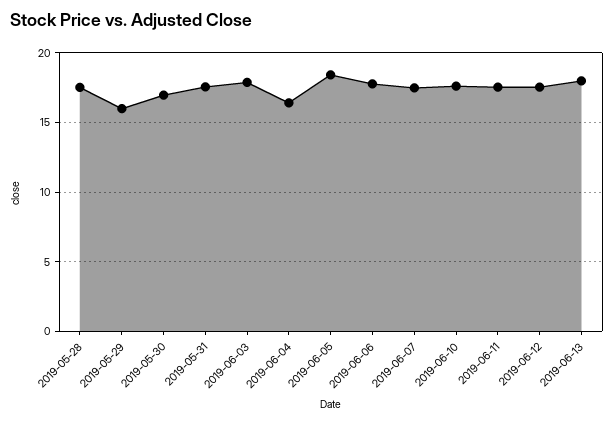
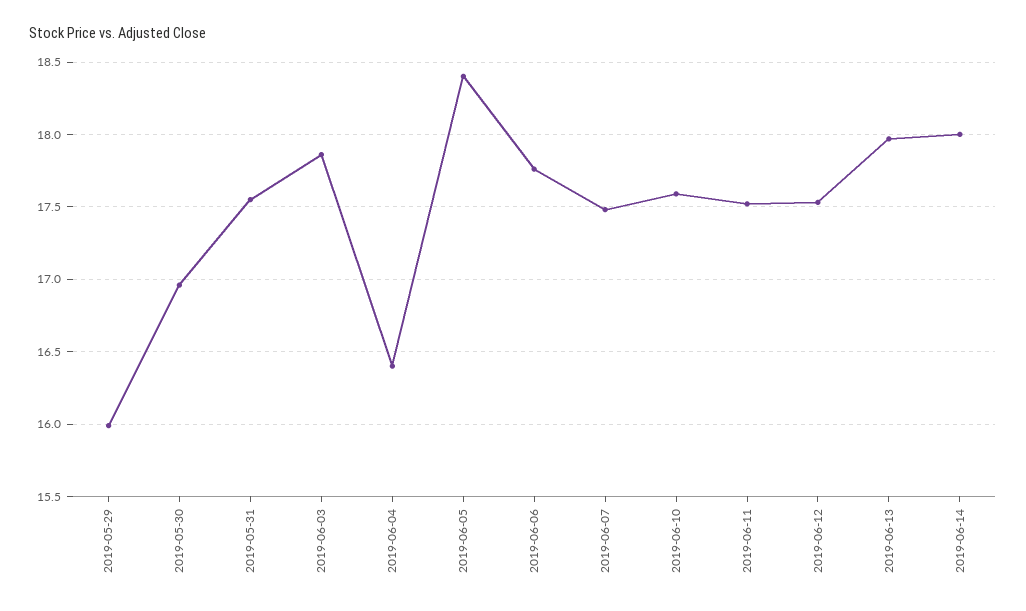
2019-05-28: 17.5 -> none
2019-06-14: none -> 18

